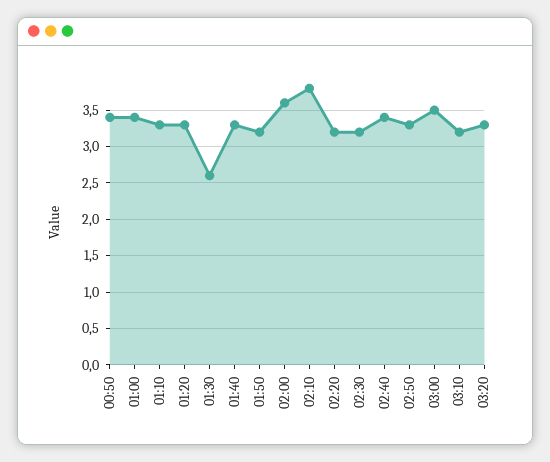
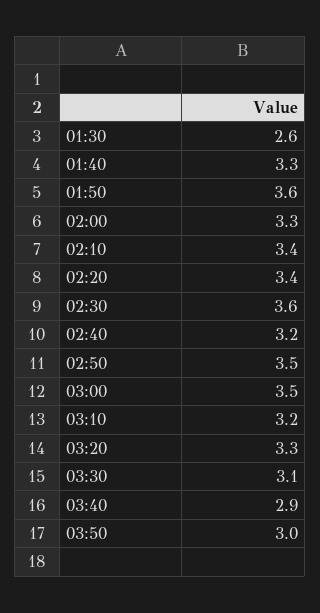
00:50: 3.4 -> none
01:00: 3.4 -> none
01:10: 3.3 -> none
01:20: 3.3 -> none
01:50: 3.2 -> 3.6
02:00: 3.6 -> 3.3
02:10: 3.8 -> 3.4
02:20: 3.2 -> 3.4
02:30: 3.2 -> 3.6
02:40: 3.4 -> 3.2
02:50: 3.3 -> 3.5
03:30: none -> 3.1
03:40: none -> 2.9
03:50: none -> 3

